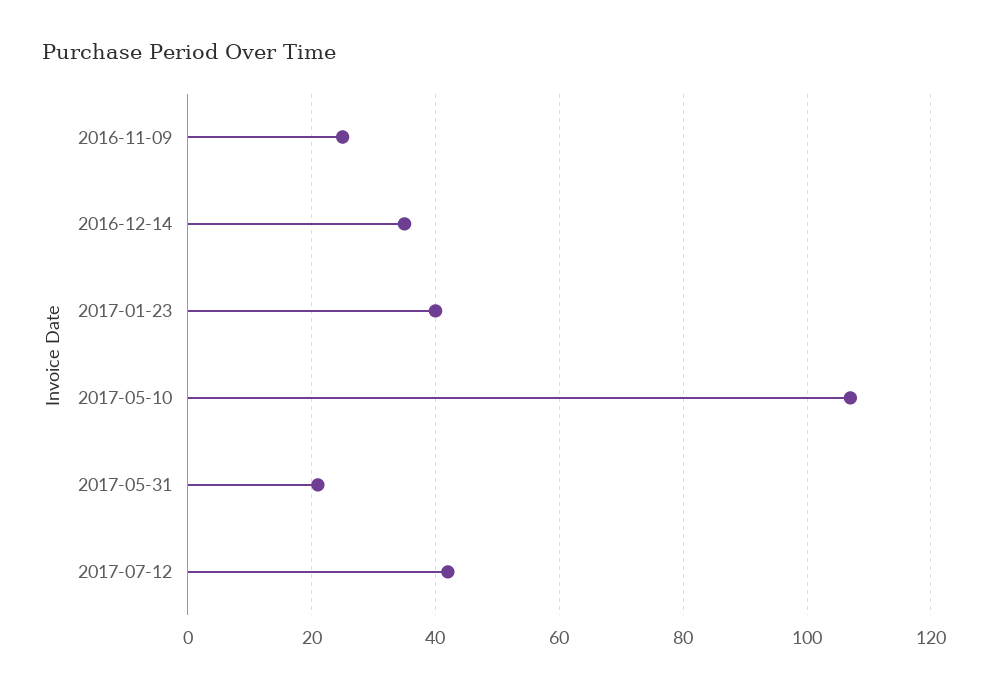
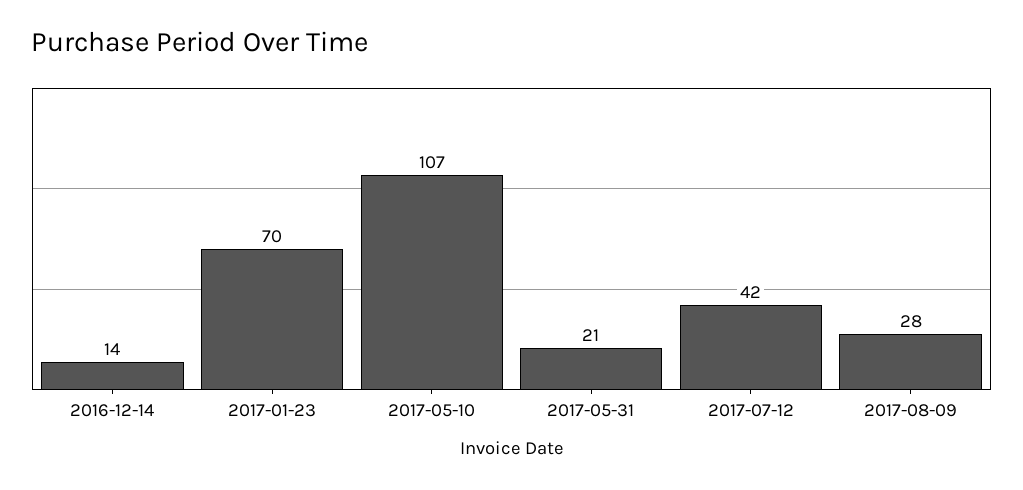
2016-11-09: 25 -> none
2016-12-14: 35 -> 14
2017-01-23: 40 -> 70
2017-08-09: none -> 28

